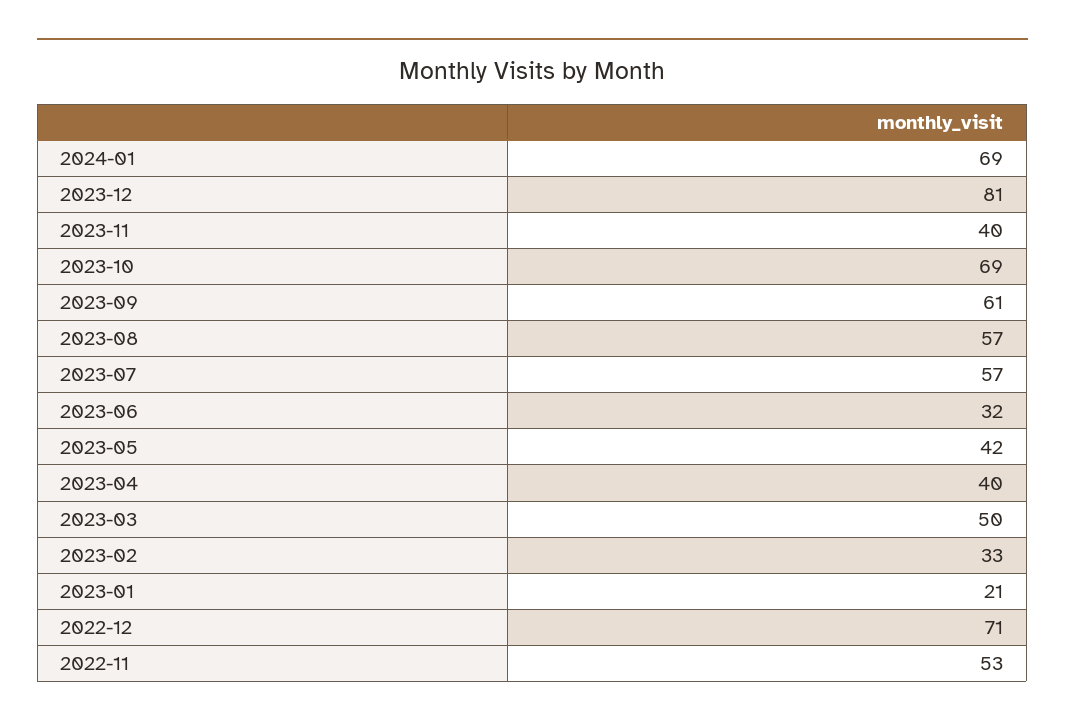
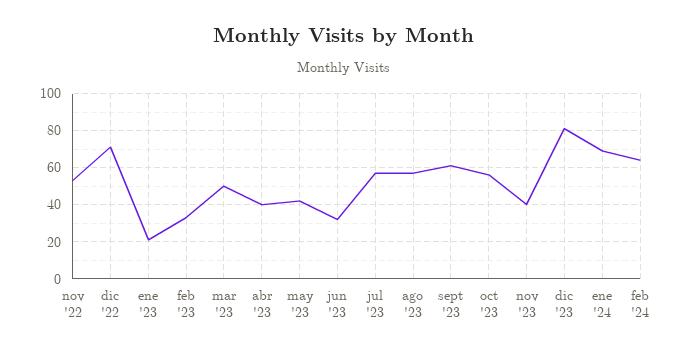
2023-10: 69 -> 55
feb '24: none -> 65

